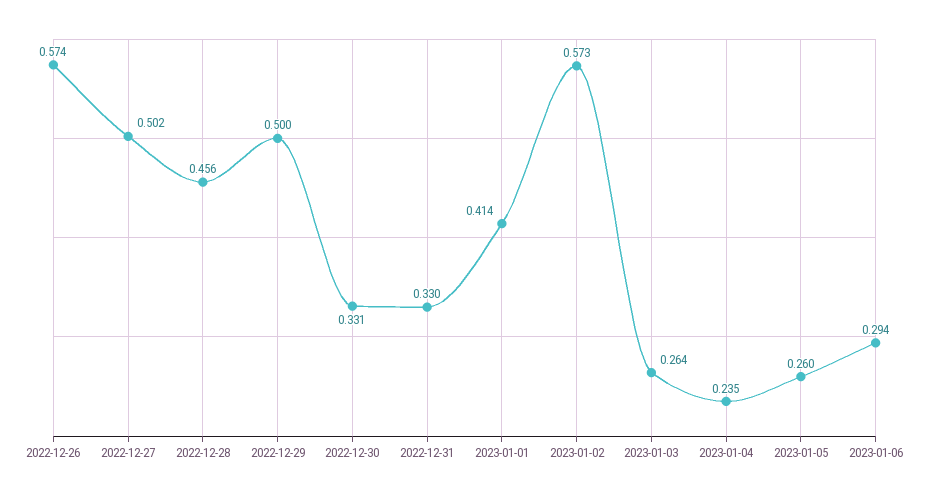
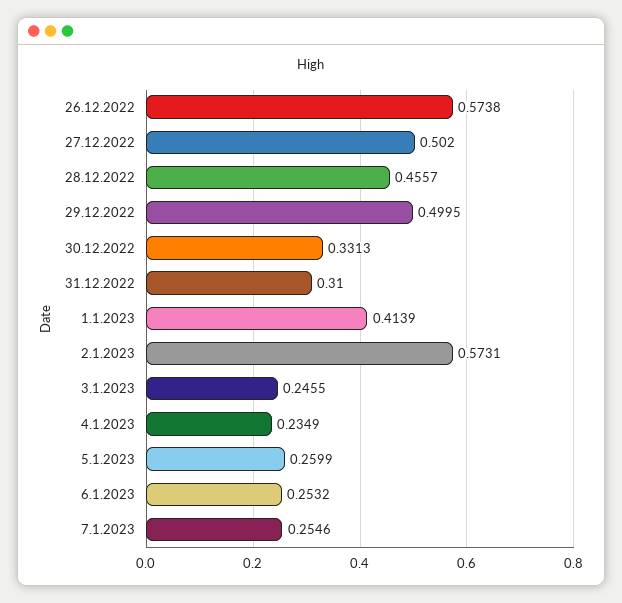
2022-12-31: 0.33 -> 0.31
2023-01-03: 0.264 -> 0.2455
2023-01-06: 0.294 -> 0.2532
7.1.2023: none -> 0.2546

